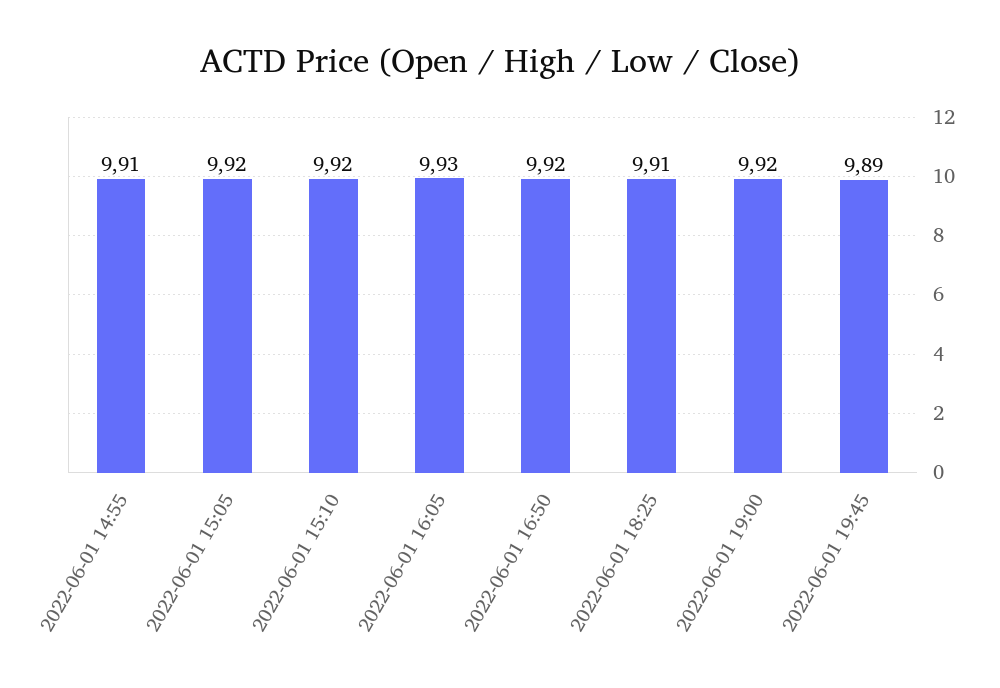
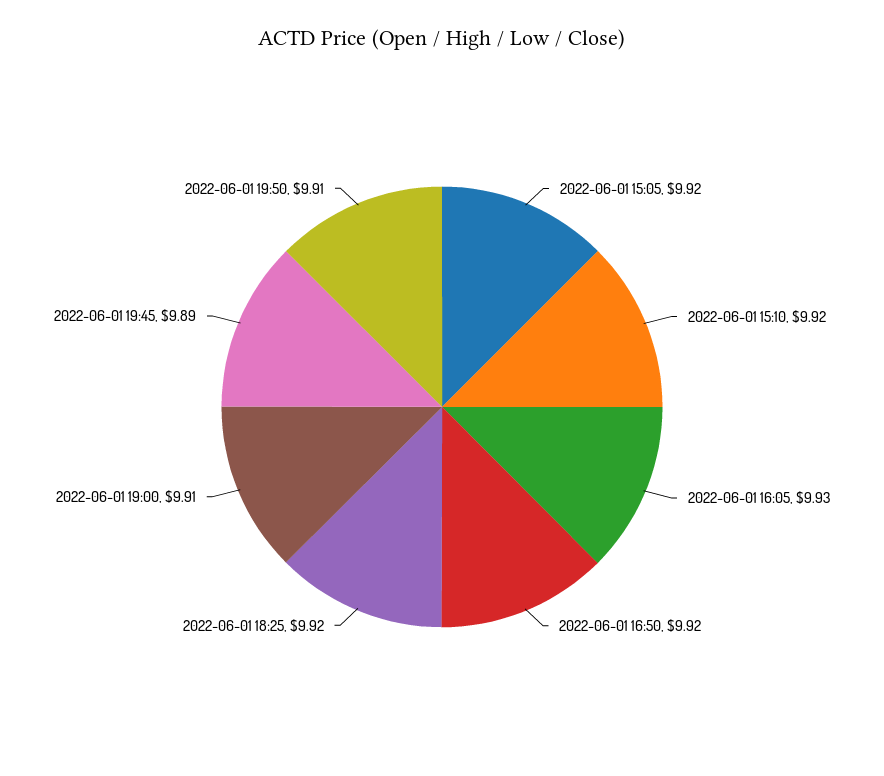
2022-06-01 14:55: 9.91 -> none
2022-06-01 18:25: 9.91 -> 9.92
2022-06-01 19:00: 9.92 -> 9.91
2022-06-01 19:50: none -> 9.91

